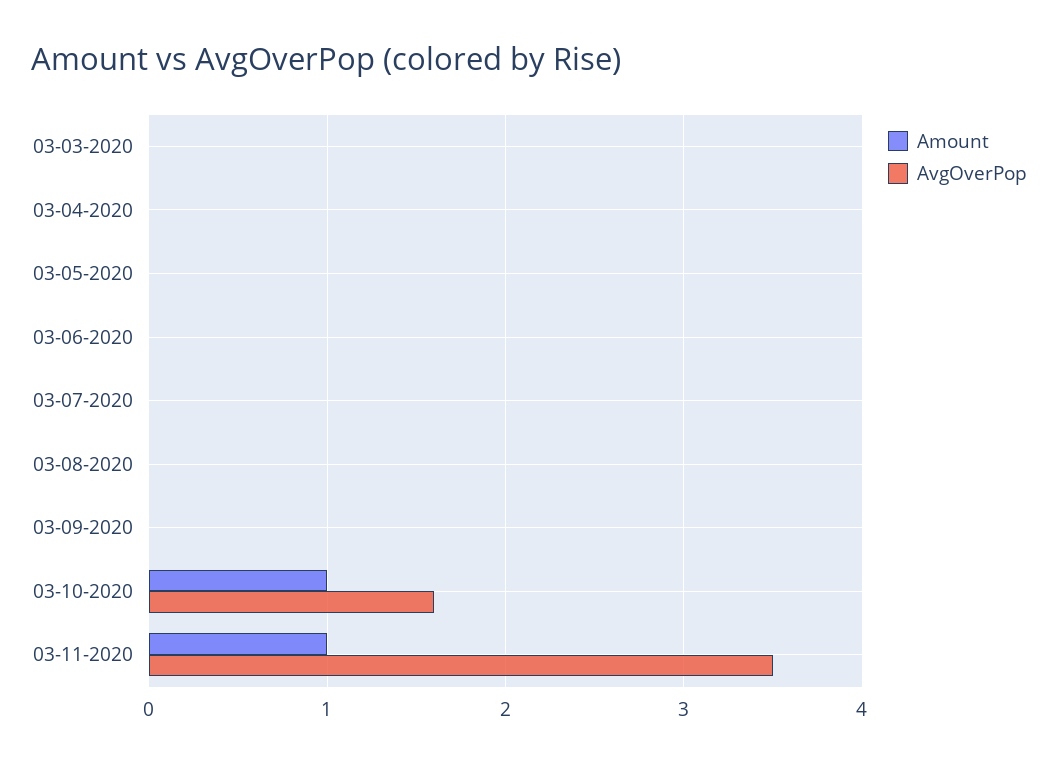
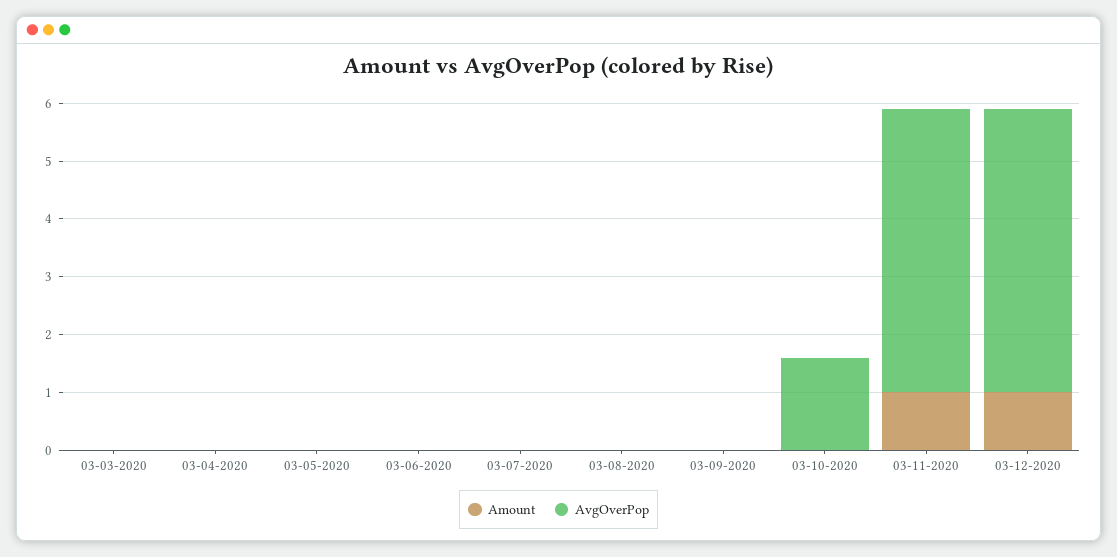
Amount, 03-10-2020: 1 -> 0
AvgOverPop, 03-11-2020: 3.5 -> 5
Amount, 03-12-2020: none -> 1
AvgOverPop, 03-12-2020: none -> 5

